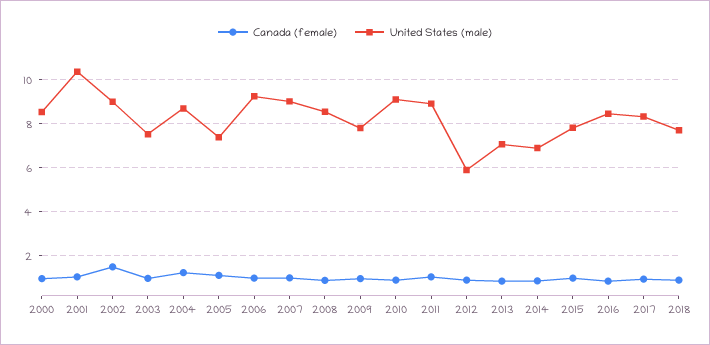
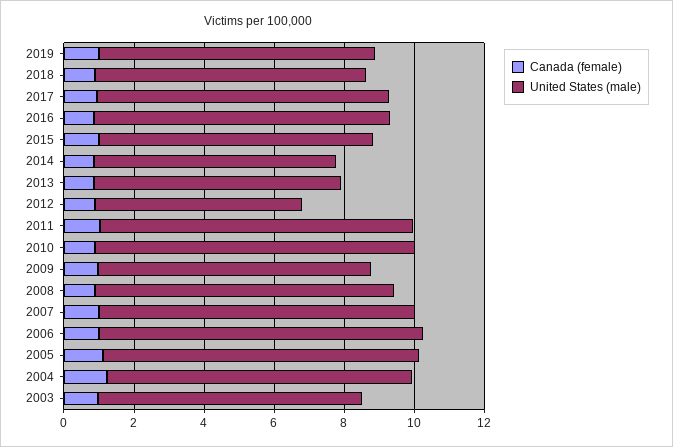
Canada (female), 2000: 1 -> none
United States (male), 2000: 8.5 -> none
Canada (female), 2001: 1 -> none
United States (male), 2001: 10.5 -> none
Canada (female), 2002: 1.5 -> none
United States (male), 2002: 9 -> none
United States (male), 2005: 7.5 -> 9
Canada (female), 2019: none -> 1
United States (male), 2019: none -> 8

